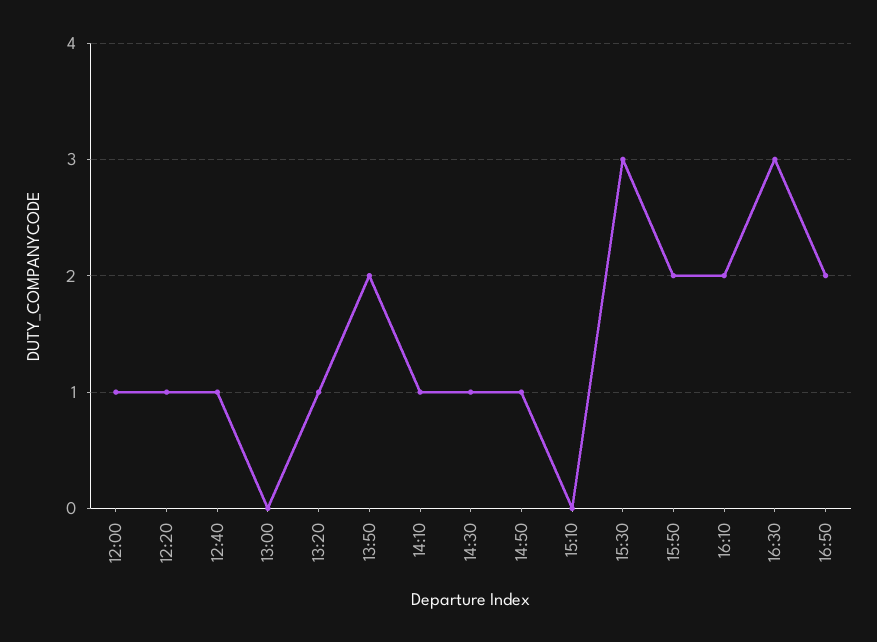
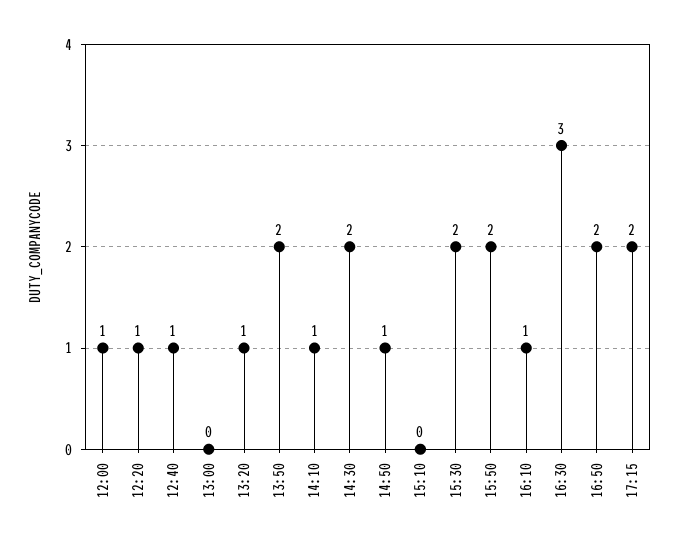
14:30: 1 -> 2
15:30: 3 -> 2
16:10: 2 -> 1
17:15: none -> 2

